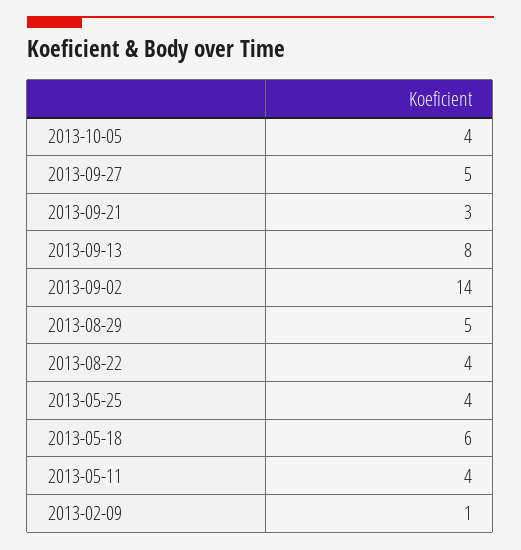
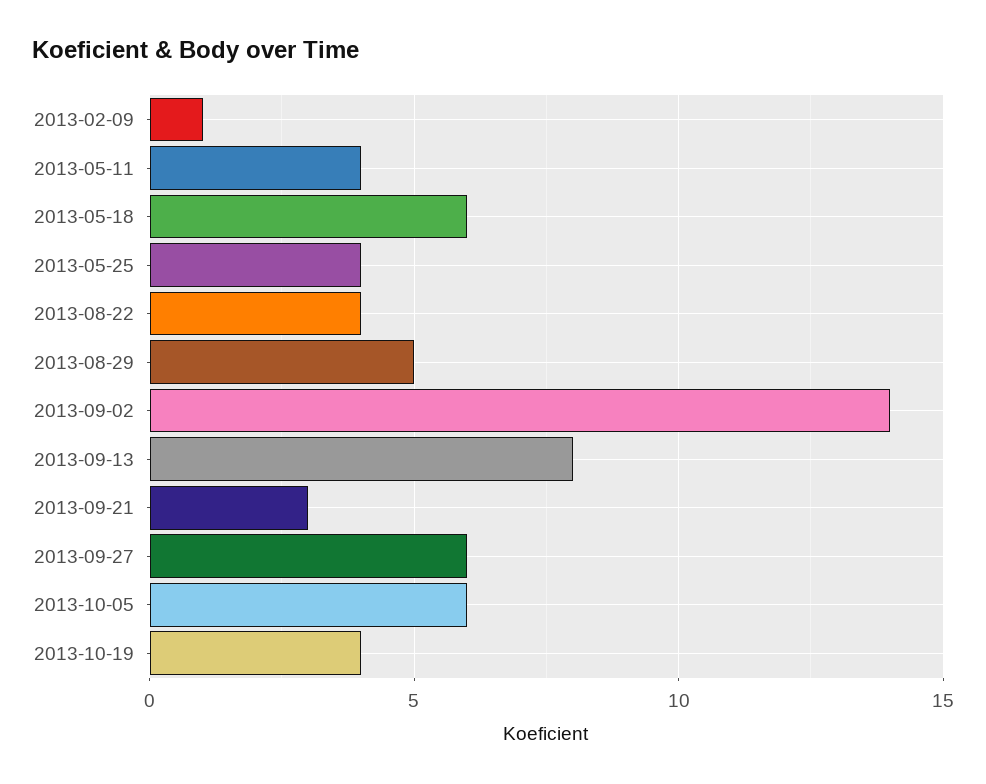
2013-10-05: 4 -> 6
2013-09-27: 5 -> 6
2013-10-19: none -> 4

